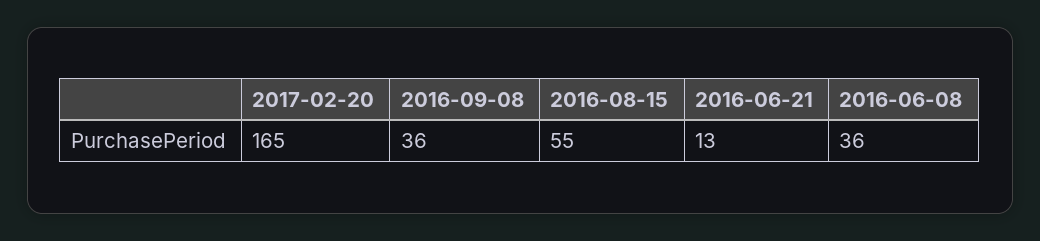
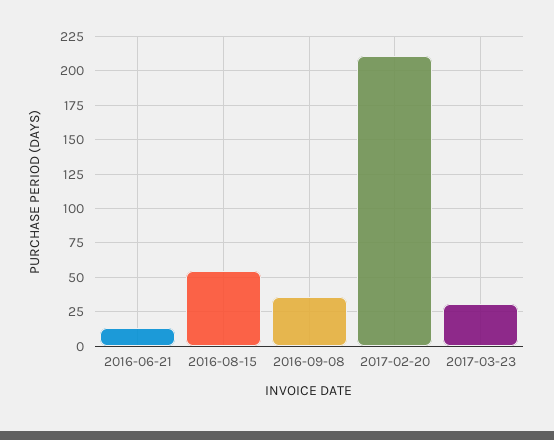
2017-02-20: 165 -> 210
2016-06-08: 36 -> none
2017-03-23: none -> 30

